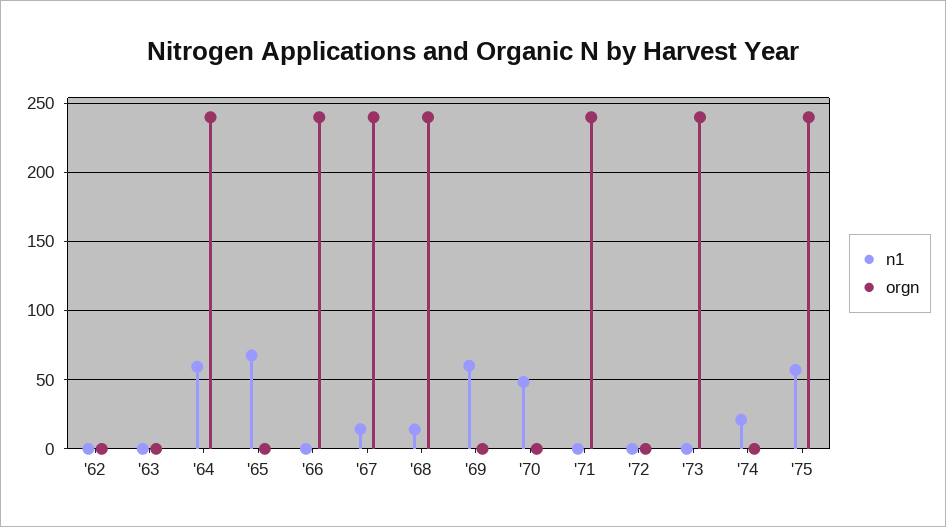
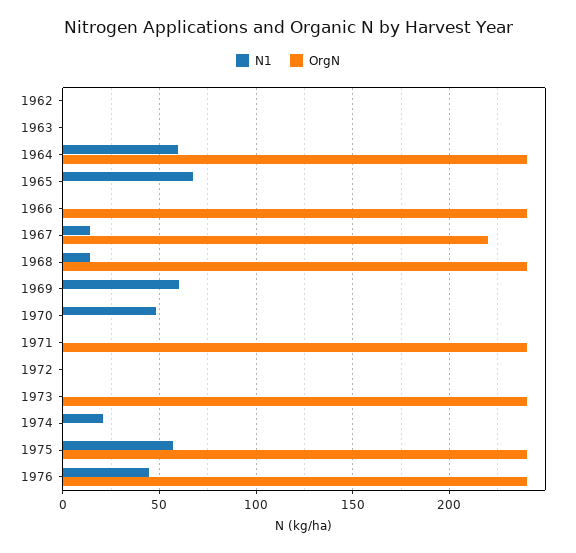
orgn, '67: 240 -> 220
n1, 1976: none -> 45
orgn, 1976: none -> 240

